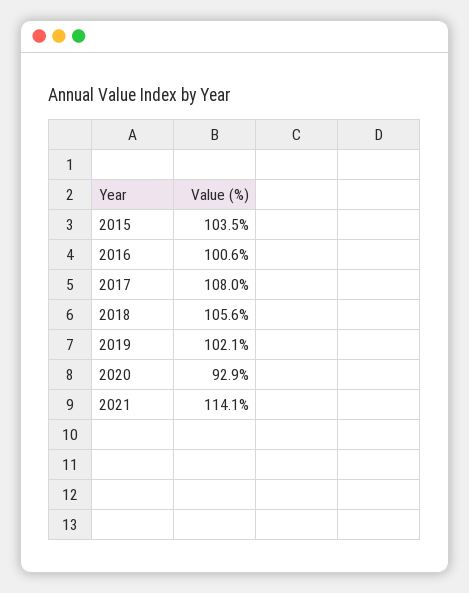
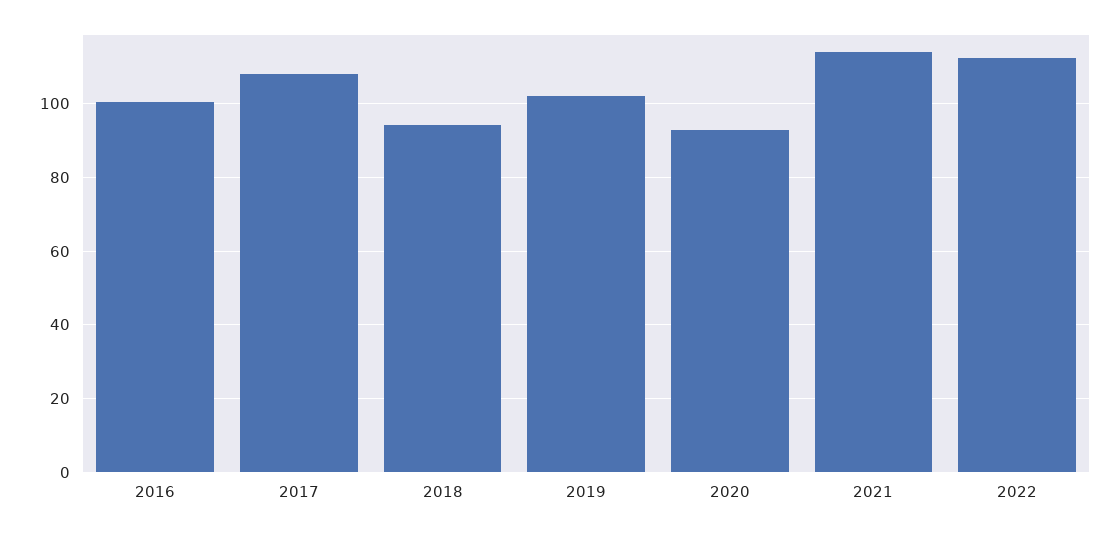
2015: 103.5 -> none
2018: 105.6 -> 94
2022: none -> 112

